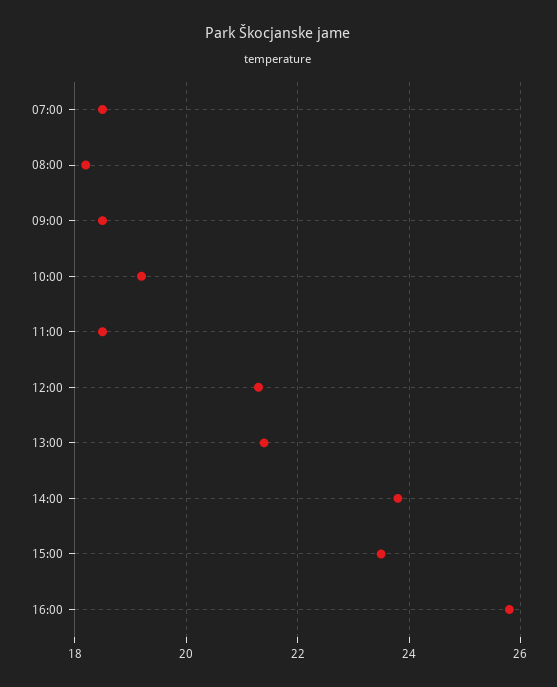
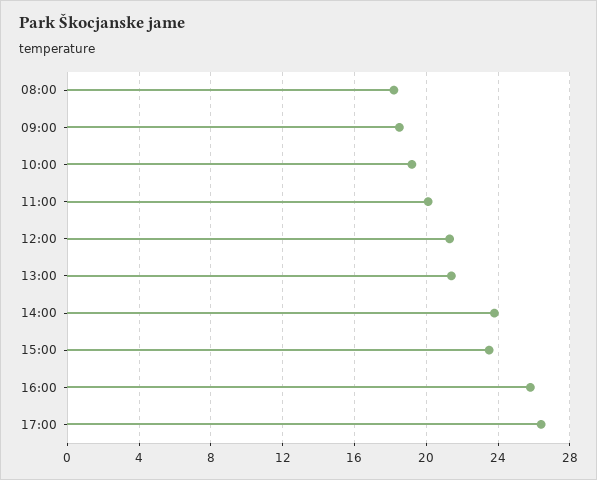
07:00: 18.5 -> none
11:00: 18.5 -> 20
17:00: none -> 26.5

